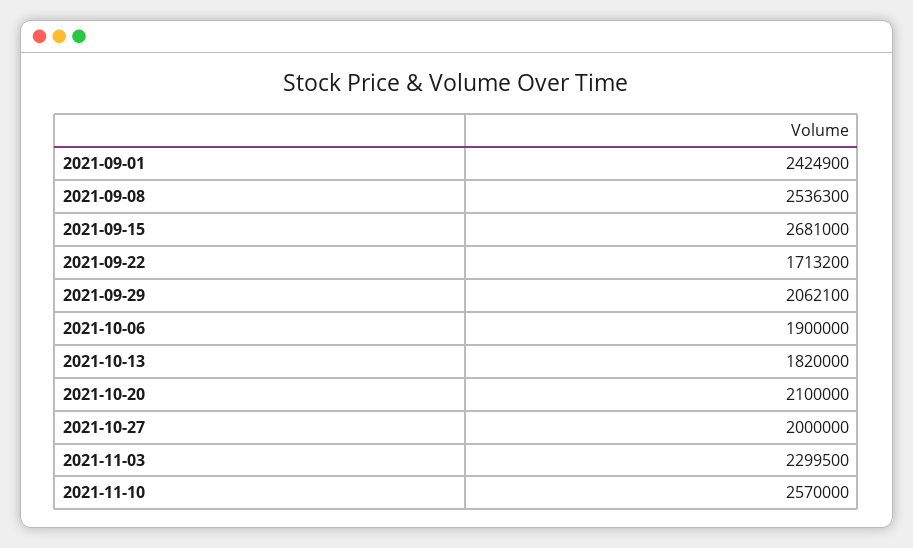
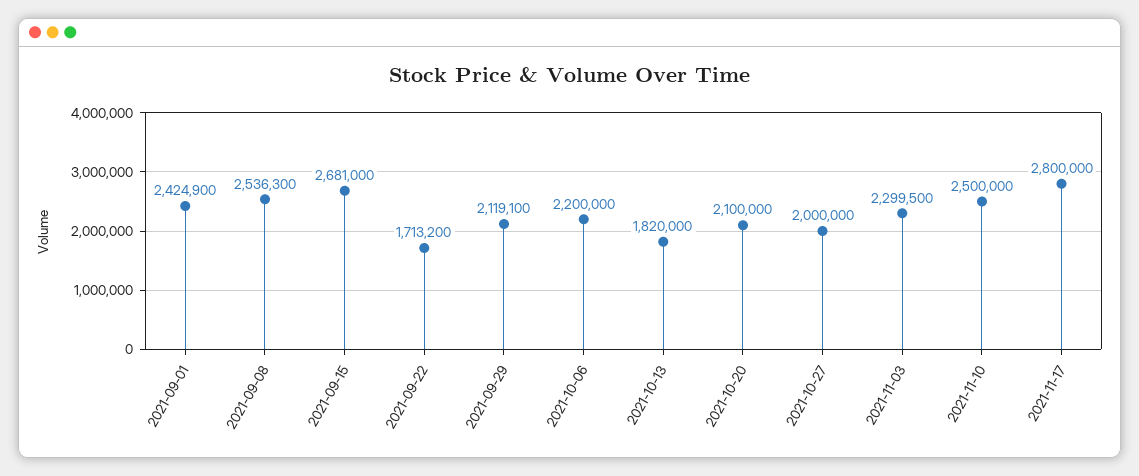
2021-09-29: 2062100 -> 2119100
2021-10-06: 1900000 -> 2200000
2021-11-10: 2570000 -> 2500000
2021-11-17: none -> 2800000

